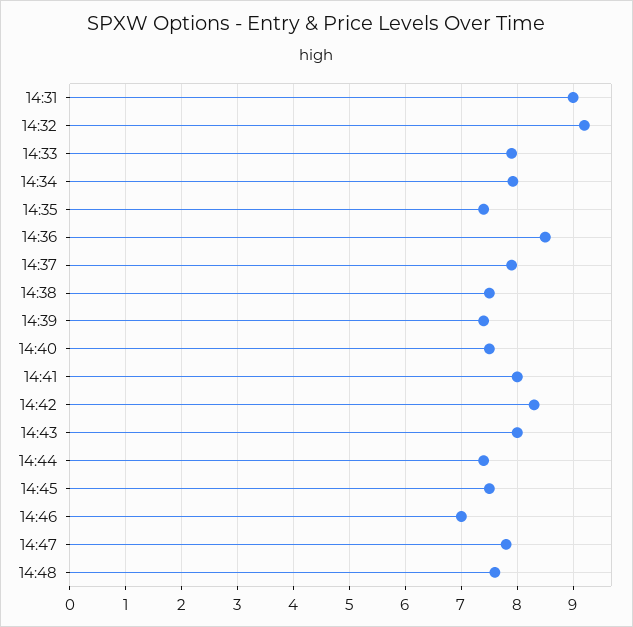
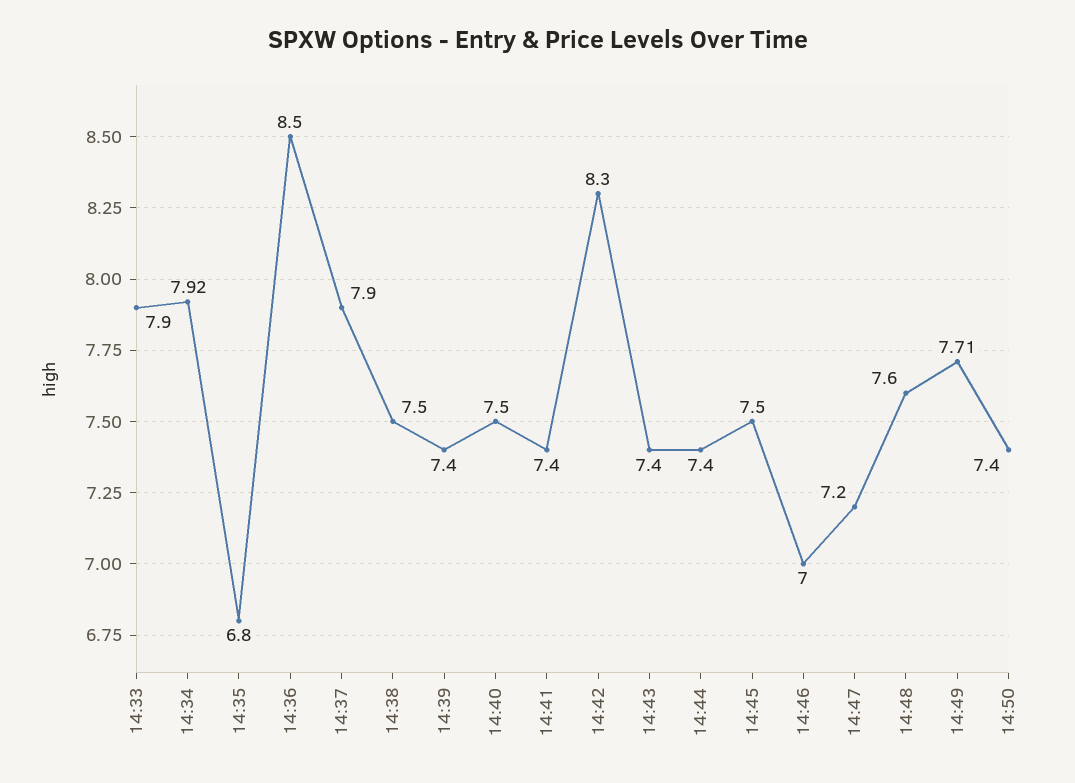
14:31: 9 -> none
14:32: 9.2 -> none
14:35: 7.4 -> 6.8
14:41: 8 -> 7.4
14:43: 8 -> 7.4
14:47: 7.8 -> 7.2
14:49: none -> 7.71
14:50: none -> 7.4

